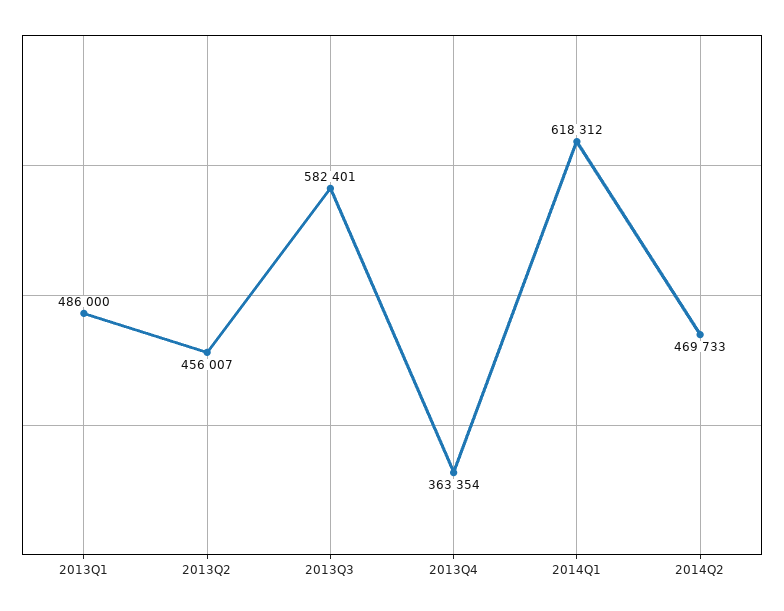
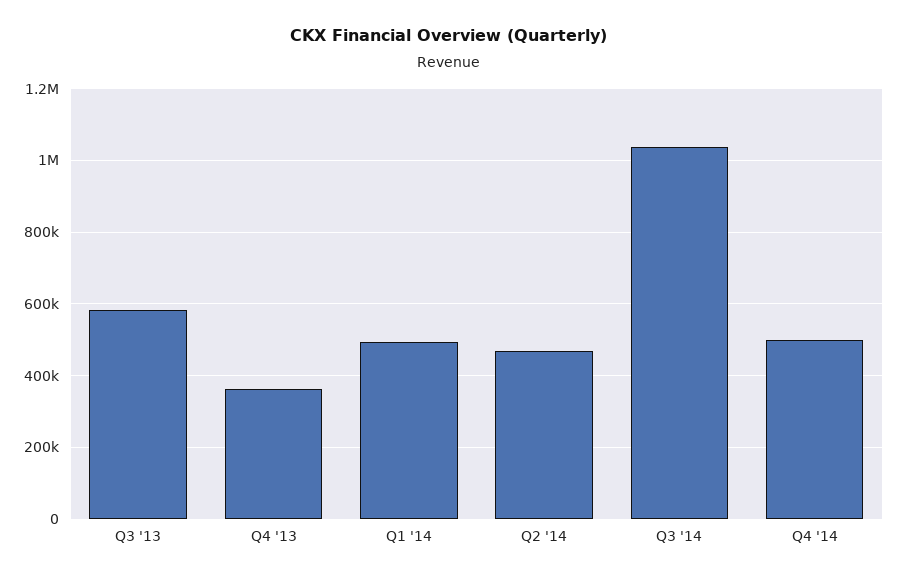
2013Q1: 486000 -> none
2013Q2: 456007 -> none
2014Q1: 618312 -> 500000
Q3 '14: none -> 1040000
Q4 '14: none -> 500000

